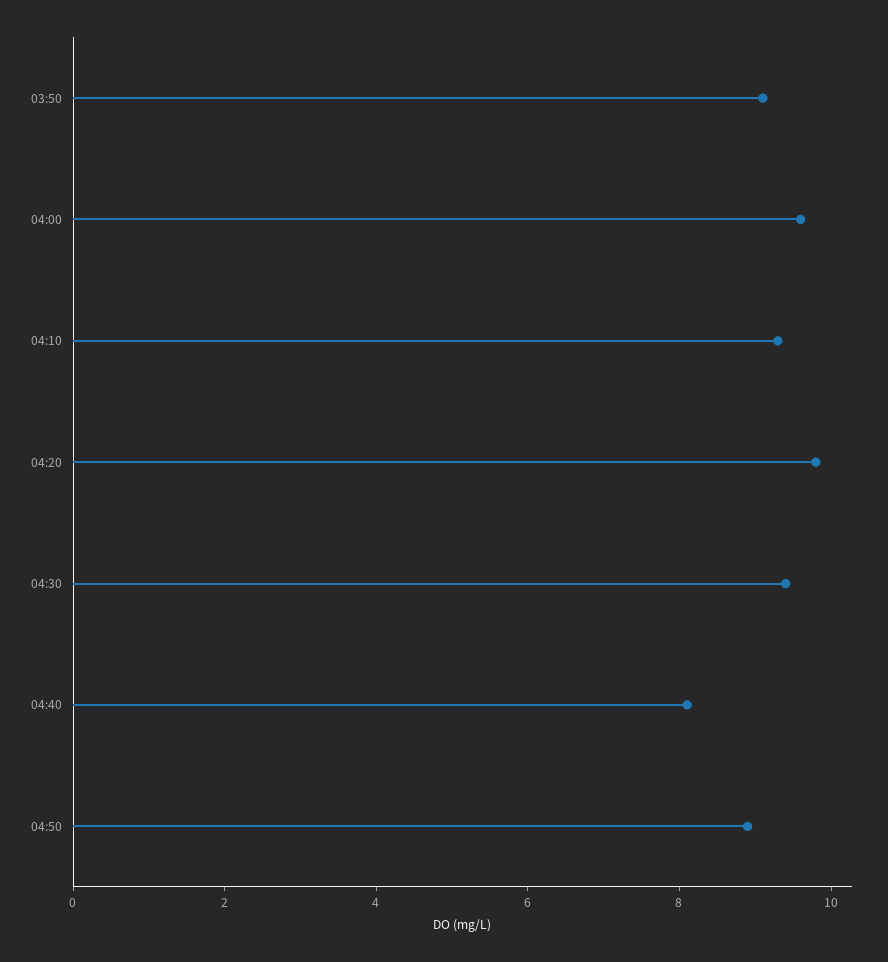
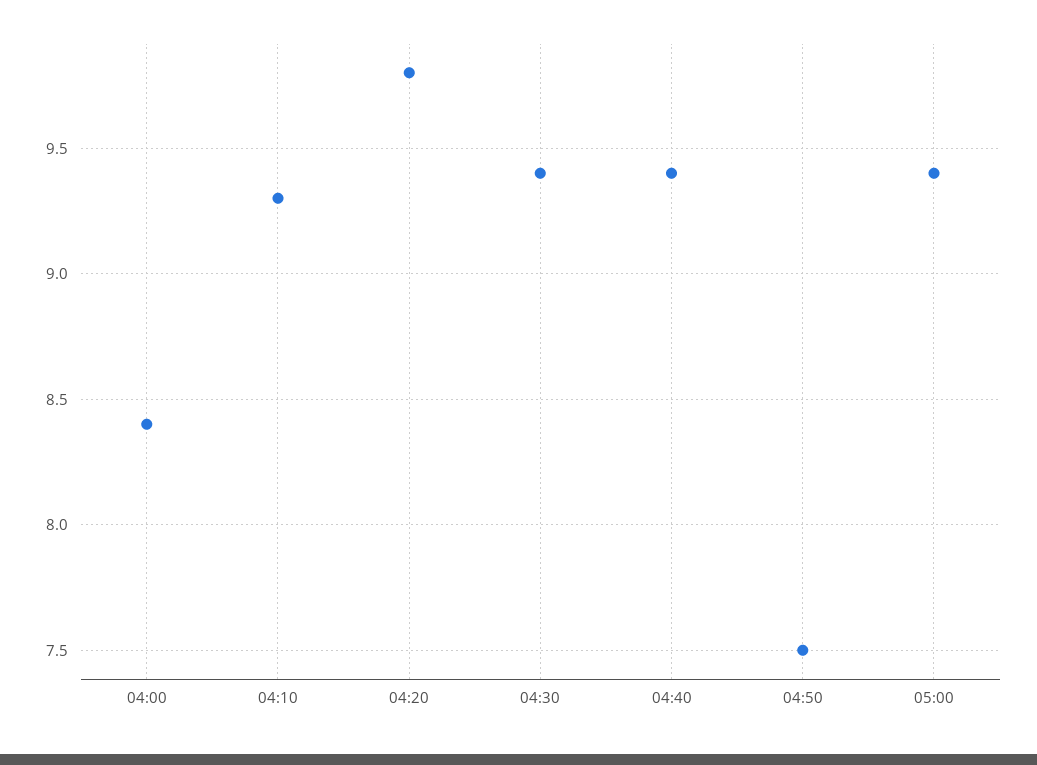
03:50: 9 -> none
04:00: 9.5 -> 8.4
04:40: 8 -> 9.4
04:50: 9 -> 7.5
05:00: none -> 9.4

